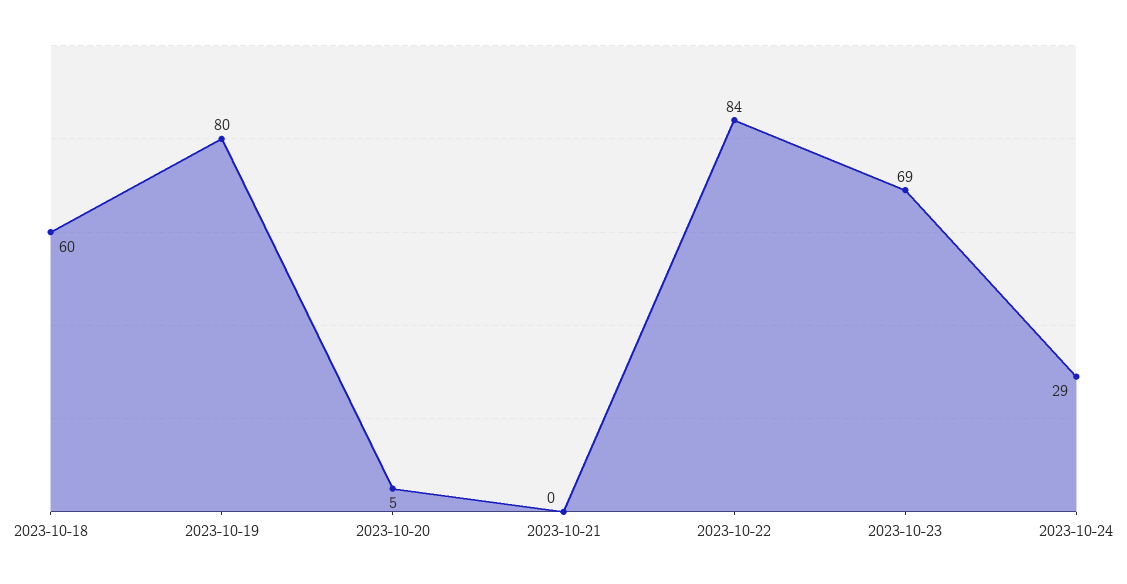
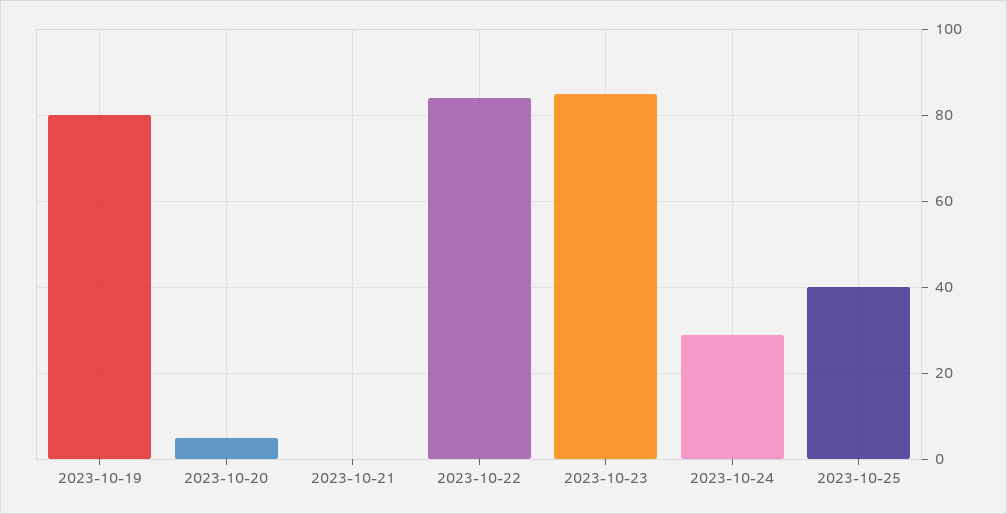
2023-10-18: 60 -> none
2023-10-23: 69 -> 85
2023-10-25: none -> 40

